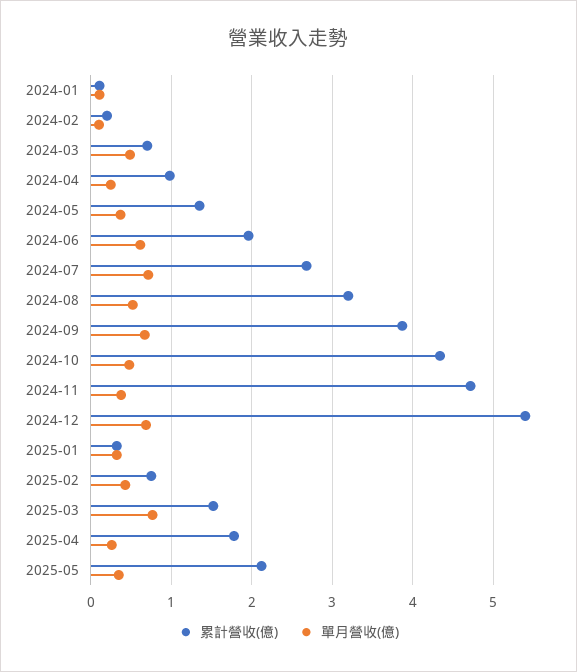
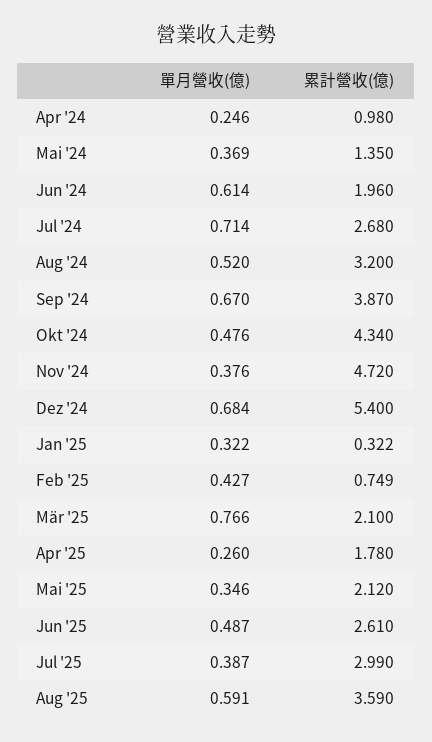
累計營收(億), 2024-01: 0.1 -> none
單月營收(億), 2024-01: 0.1 -> none
累計營收(億), 2024-02: 0.2 -> none
單月營收(億), 2024-02: 0.1 -> none
累計營收(億), 2024-03: 0.7 -> none
單月營收(億), 2024-03: 0.5 -> none
累計營收(億), 2025-03: 1.5 -> 2.1
單月營收(億), Jun '25: none -> 0.487
累計營收(億), Jun '25: none -> 2.61
單月營收(億), Jul '25: none -> 0.387
累計營收(億), Jul '25: none -> 2.99
單月營收(億), Aug '25: none -> 0.591
累計營收(億), Aug '25: none -> 3.59

